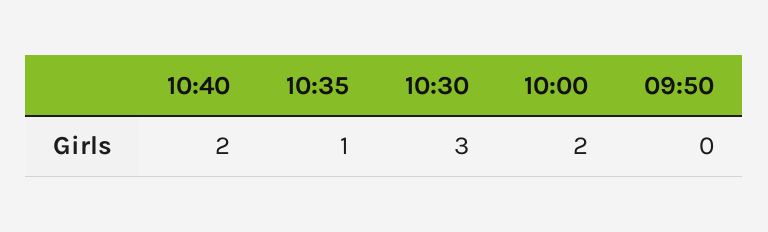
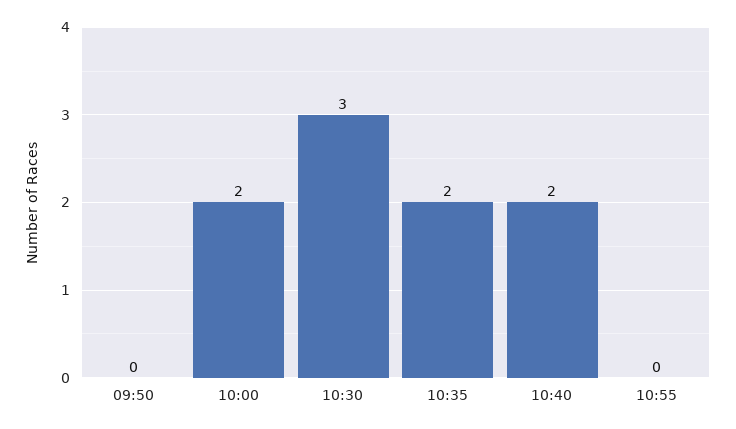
10:35: 1 -> 2
10:55: none -> 0

